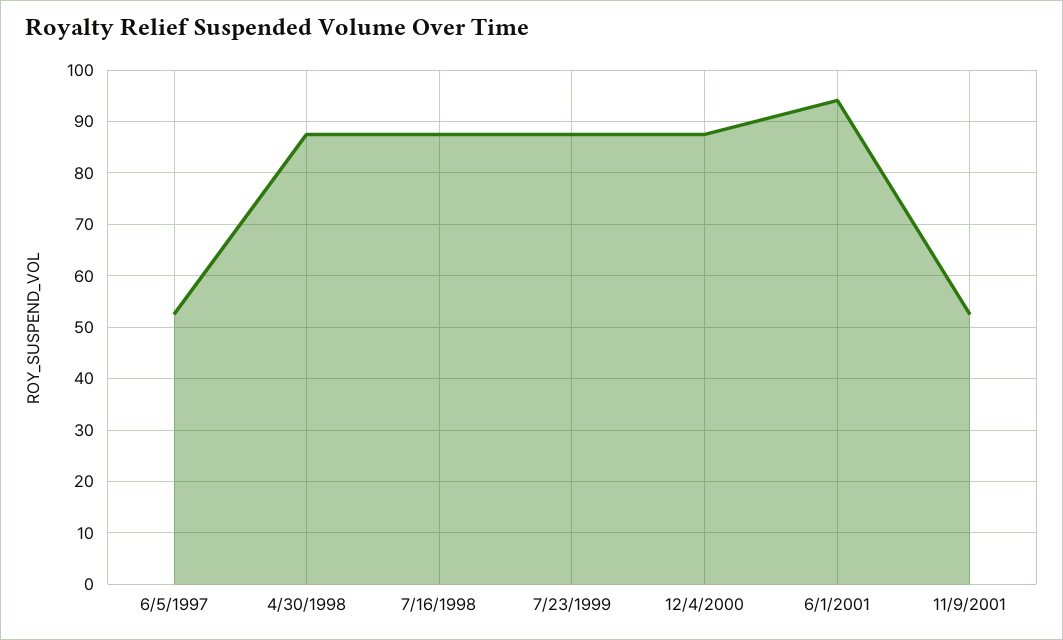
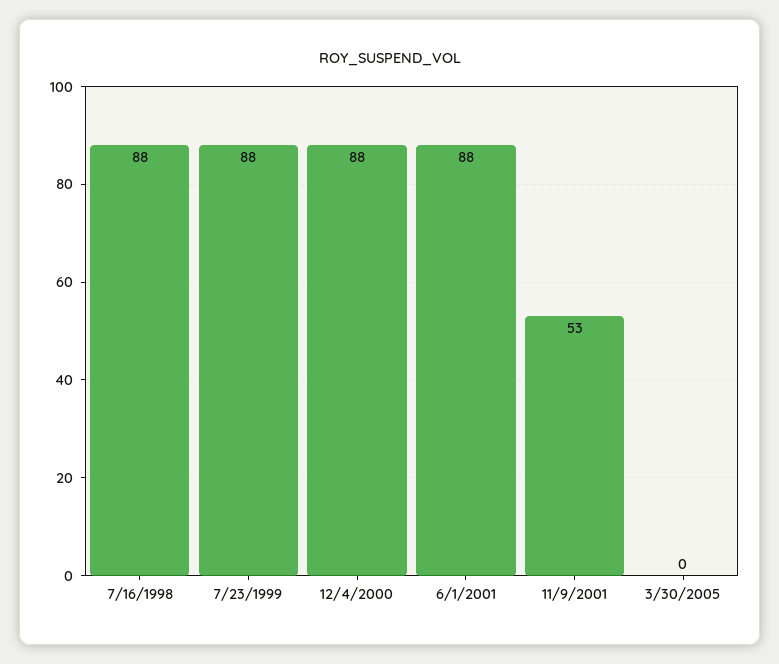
6/5/1997: 52 -> none
4/30/1998: 88 -> none
6/1/2001: 94 -> 88
3/30/2005: none -> 0

